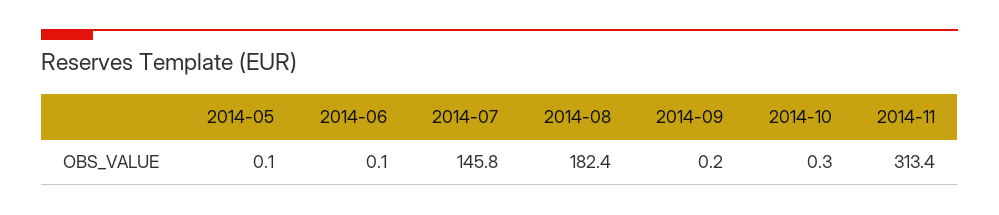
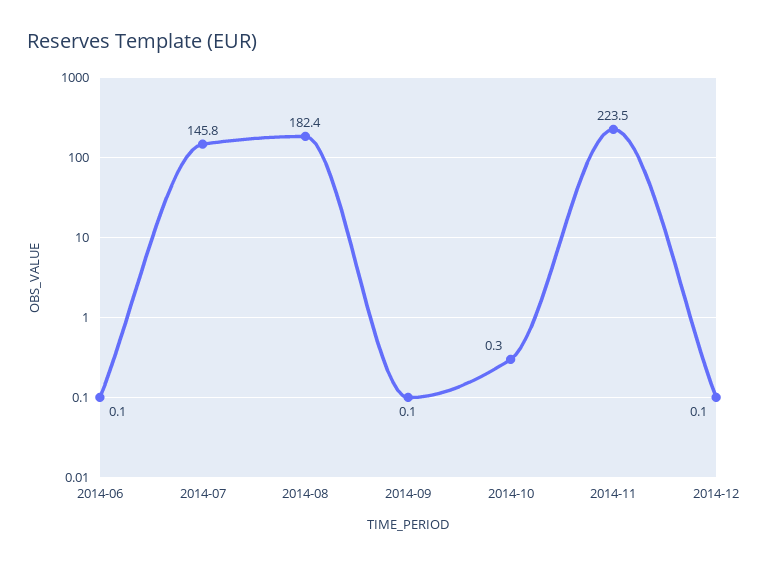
2014-05: 0.1 -> none
2014-09: 0.2 -> 0.1
2014-11: 313.4 -> 223.5
2014-12: none -> 0.1

